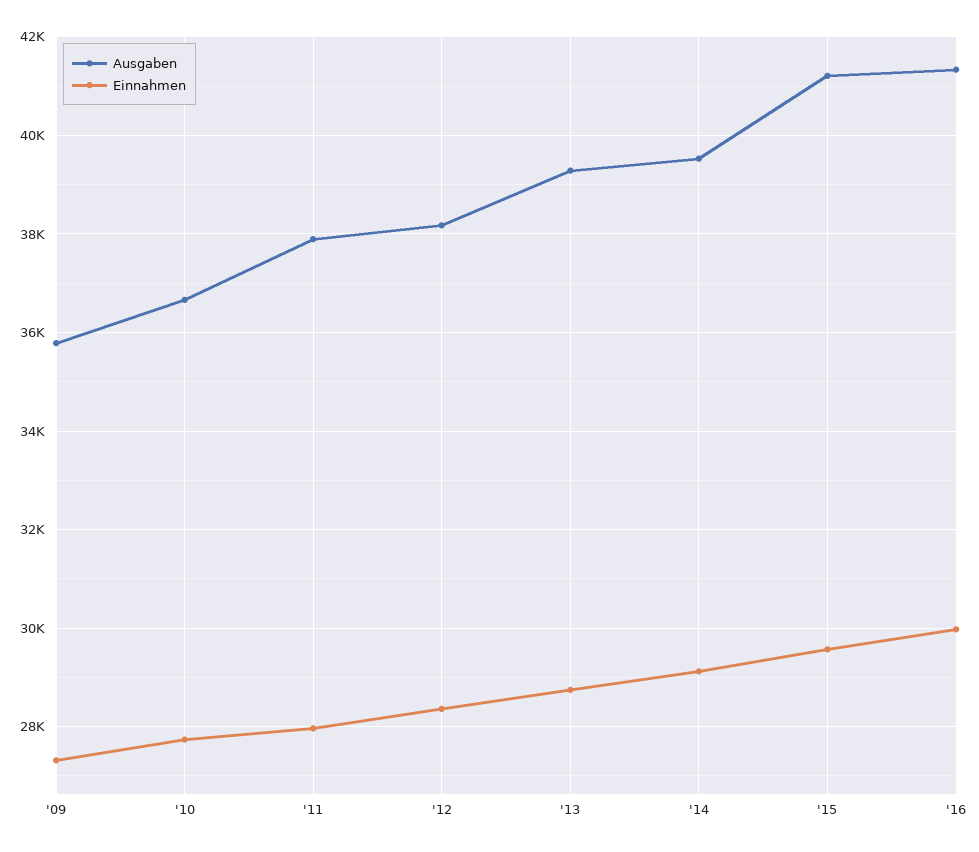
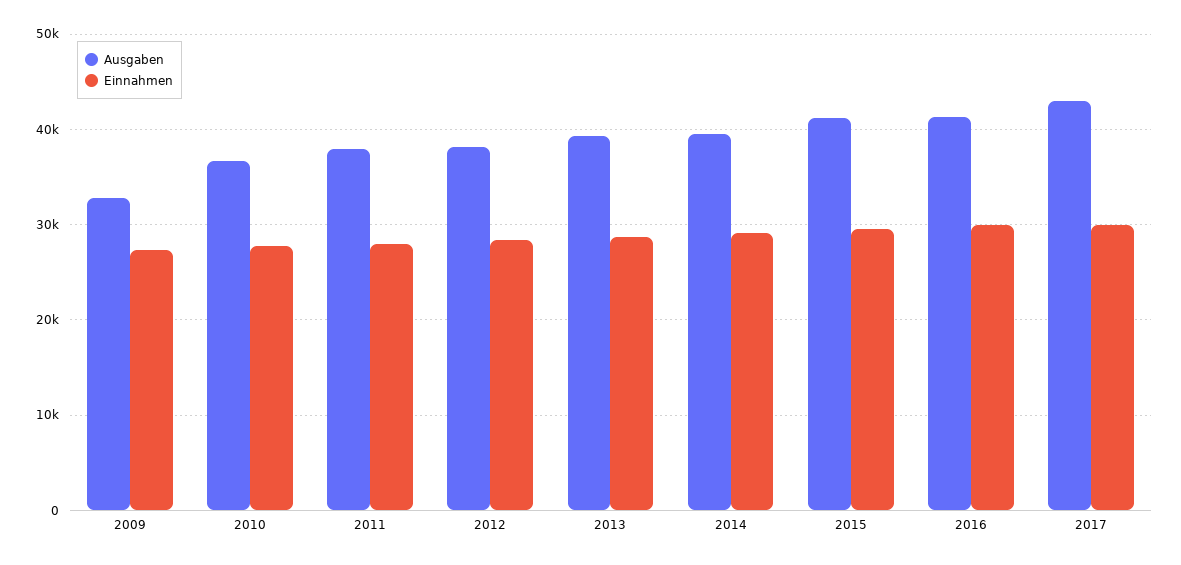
Ausgaben, '09: 35800 -> 33000
Ausgaben, 2017: none -> 43000
Einnahmen, 2017: none -> 30000

